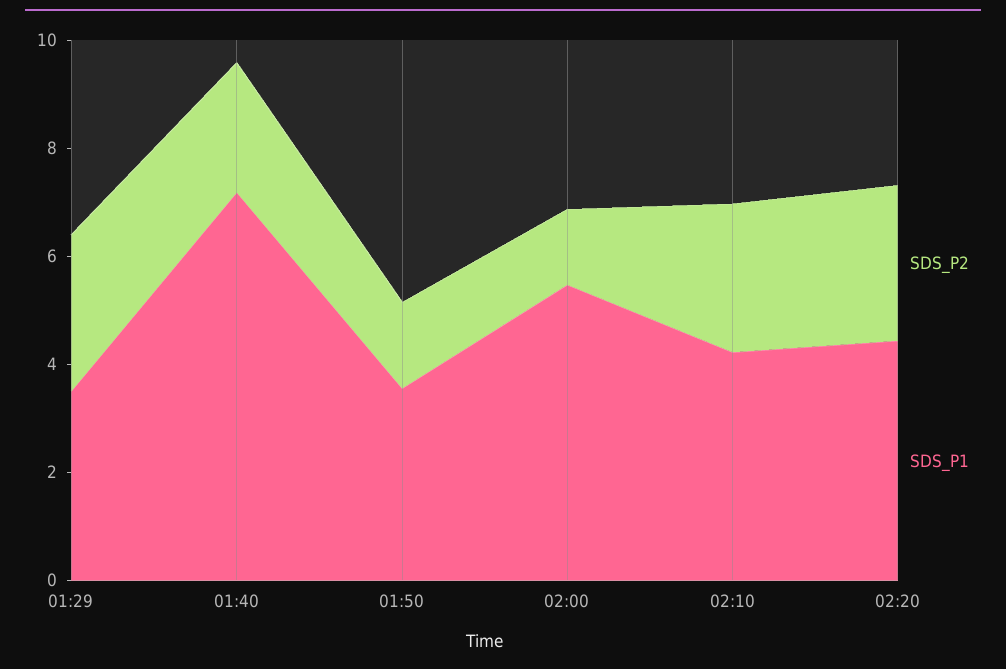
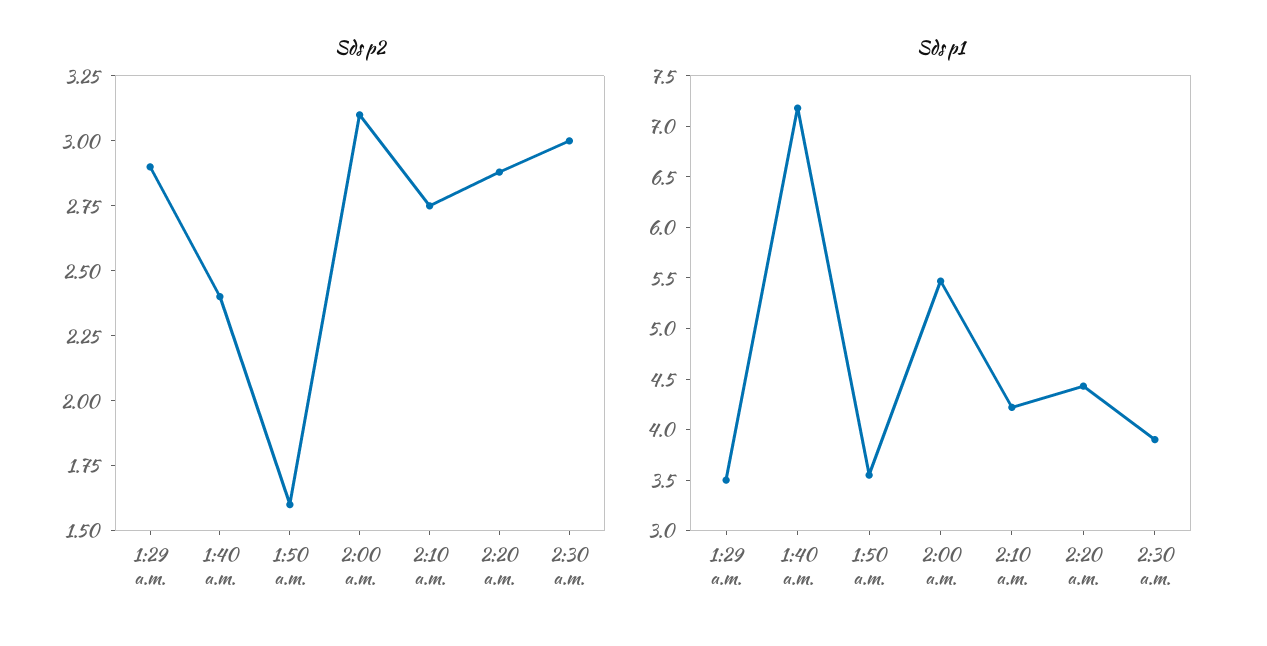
SDS_P2, 02:00: 1.5 -> 3.1
SDS_P2, 2:30 a.m.: none -> 3
SDS_P1, 2:30 a.m.: none -> 3.9

